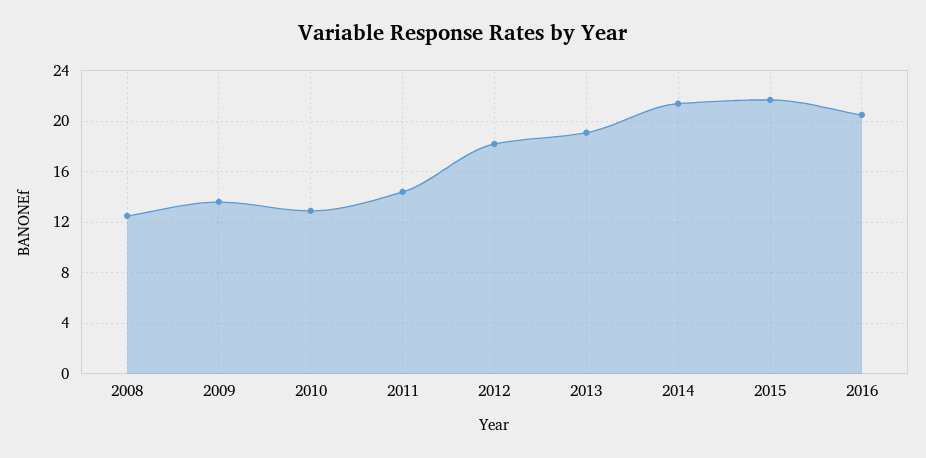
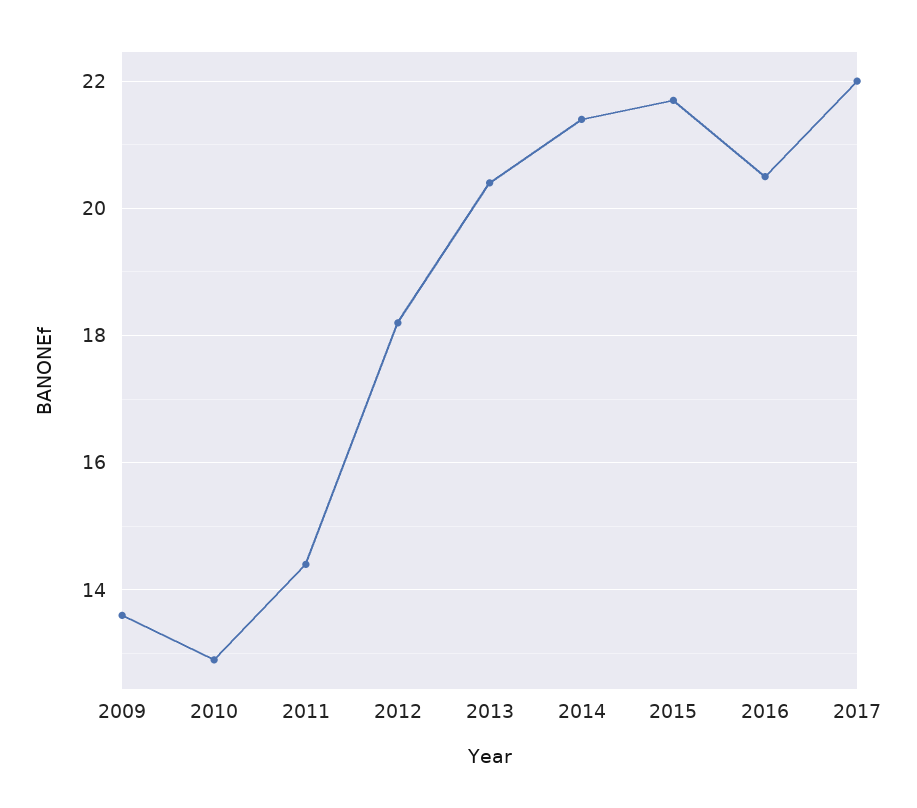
2008: 12.5 -> none
2013: 19 -> 20.5
2017: none -> 22

